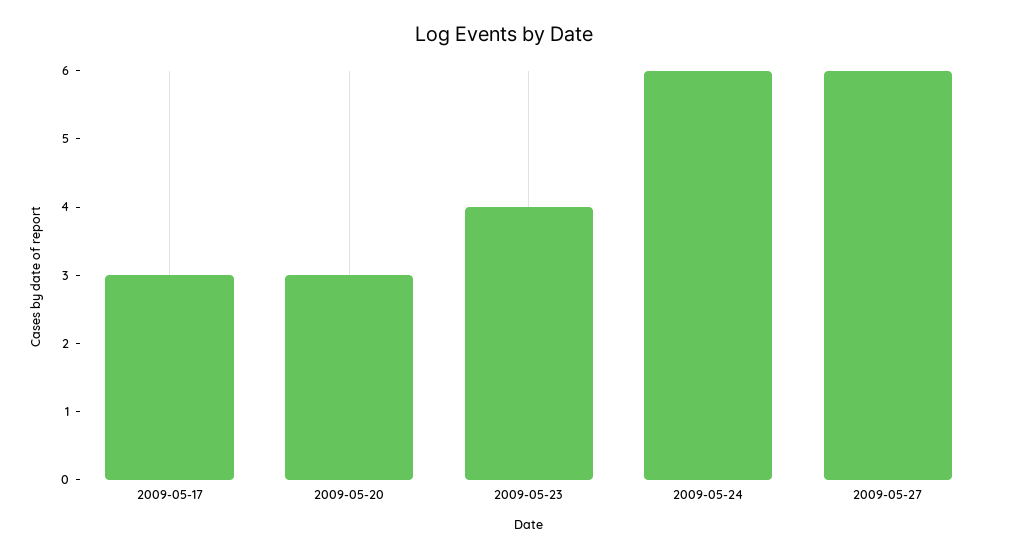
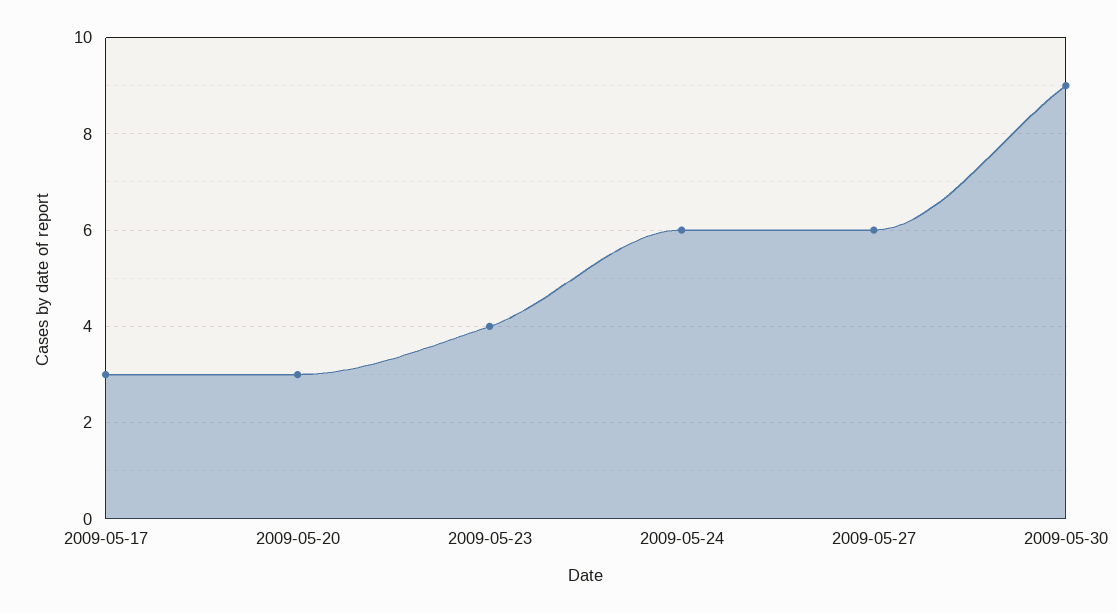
2009-05-30: none -> 9

